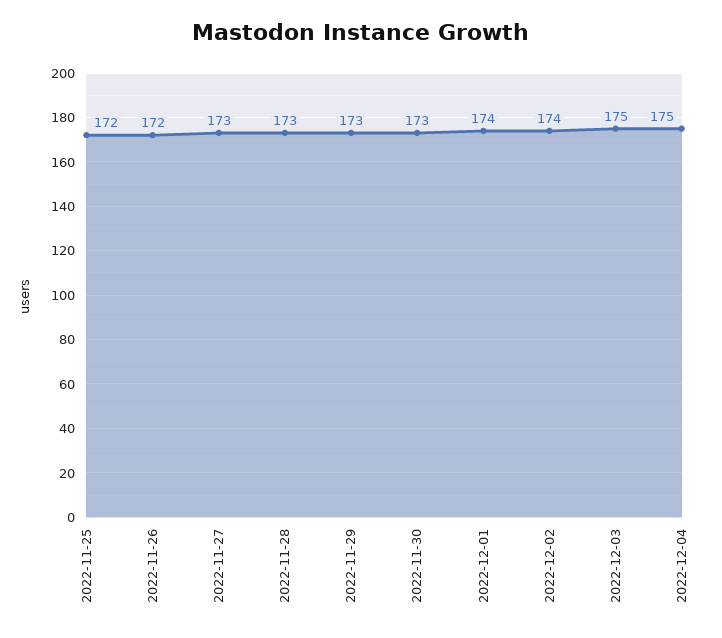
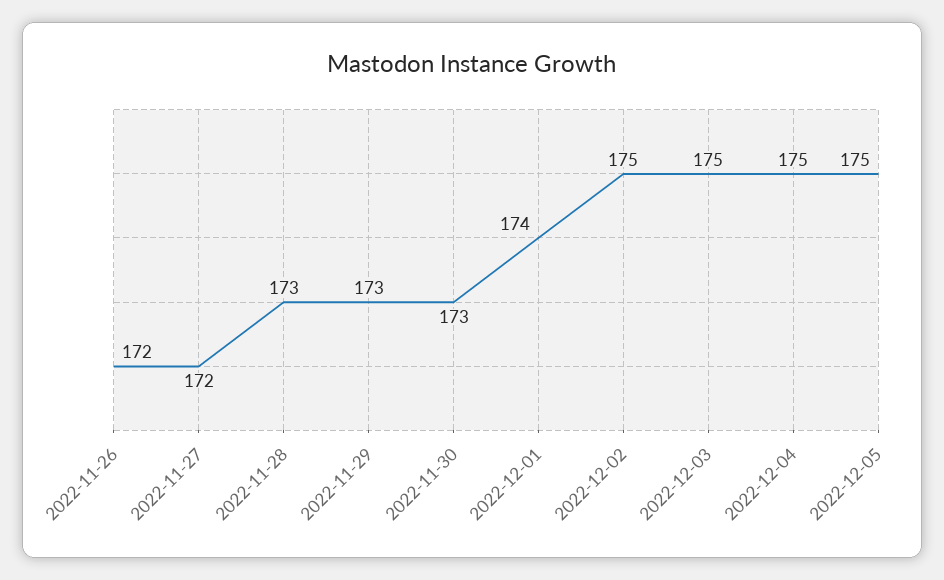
2022-11-25: 172 -> none
2022-11-27: 173 -> 172
2022-12-02: 174 -> 175
2022-12-05: none -> 175

